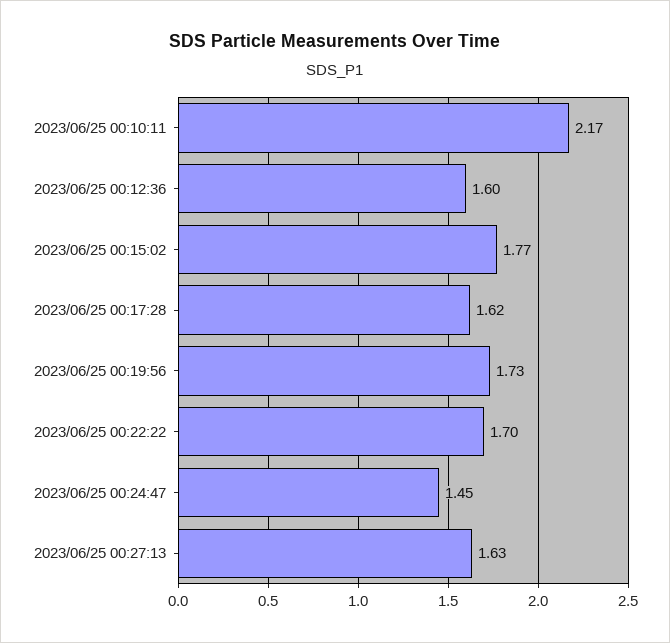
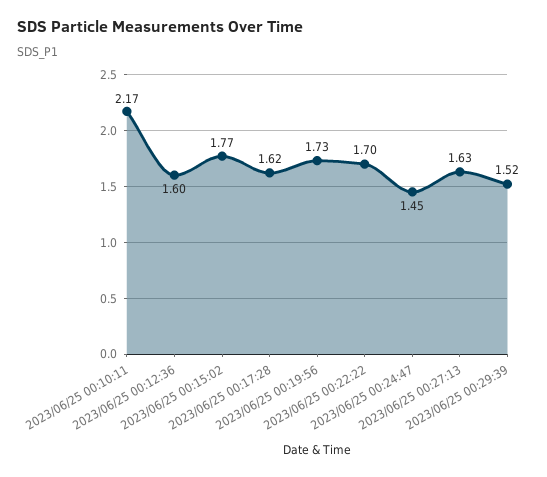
2023/06/25 00:29:39: none -> 1.52

